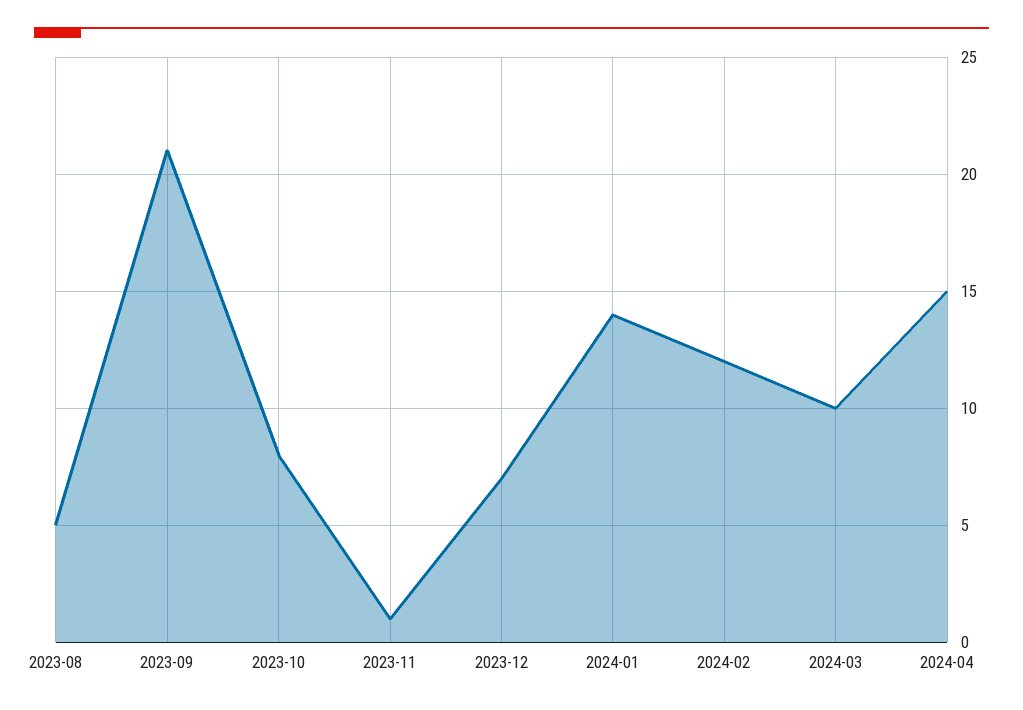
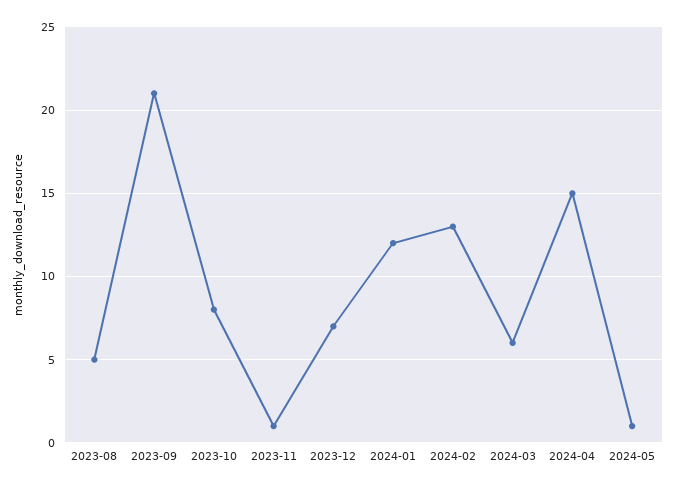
2024-01: 14 -> 12
2024-02: 12 -> 13
2024-03: 10 -> 6
2024-05: none -> 1

